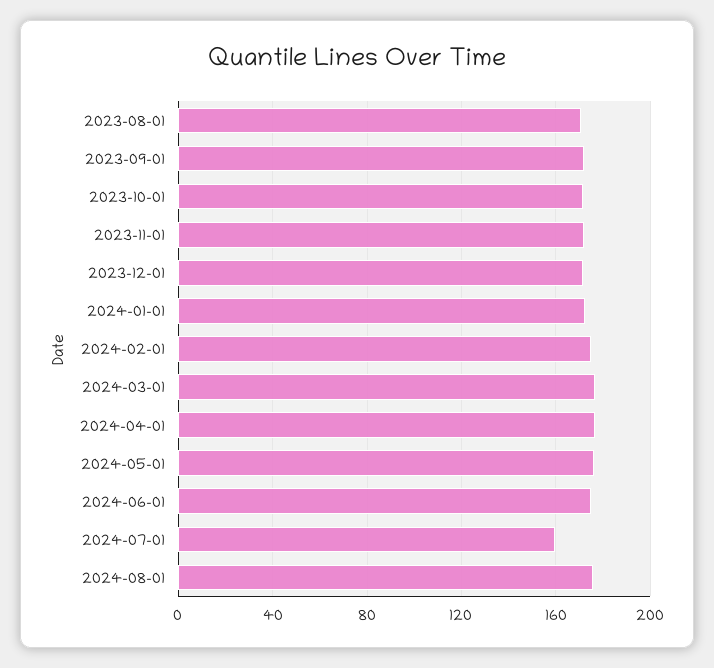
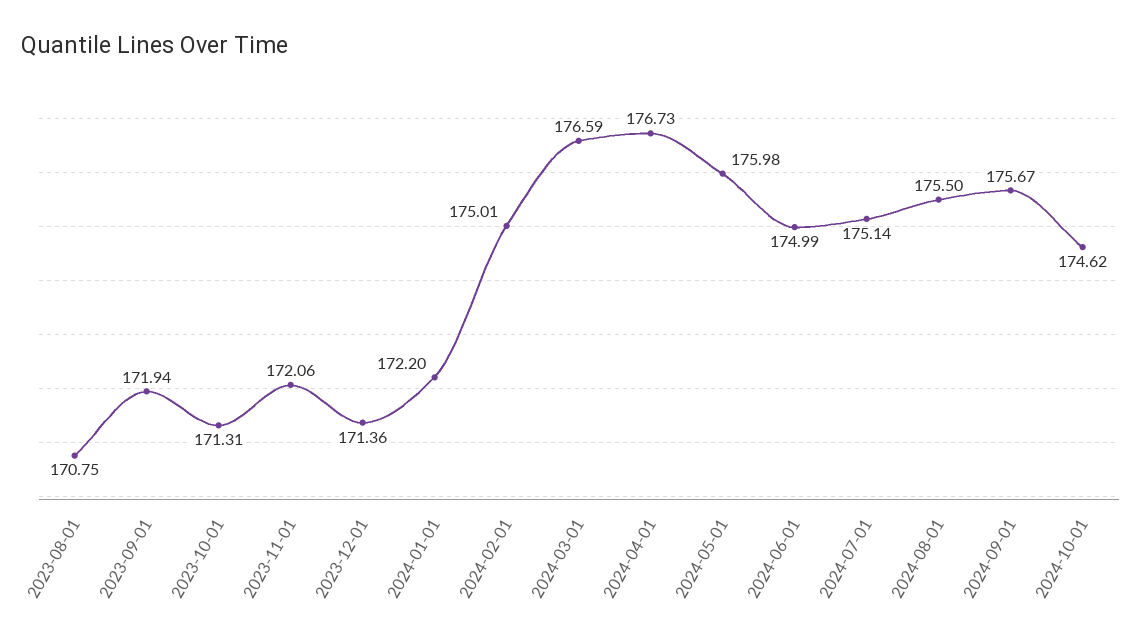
2024-07-01: 160 -> 175.14
2024-09-01: none -> 175.67
2024-10-01: none -> 174.62

